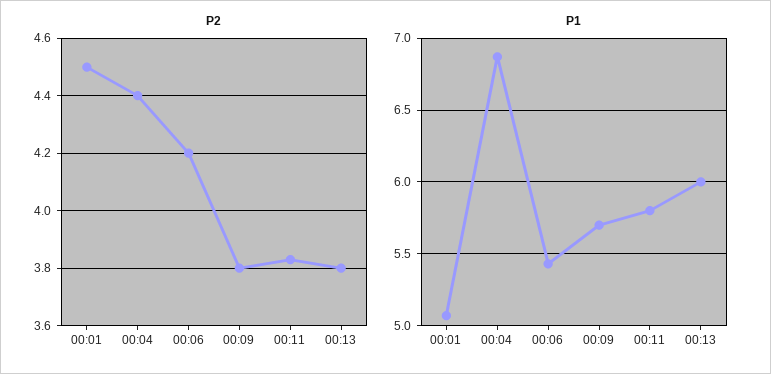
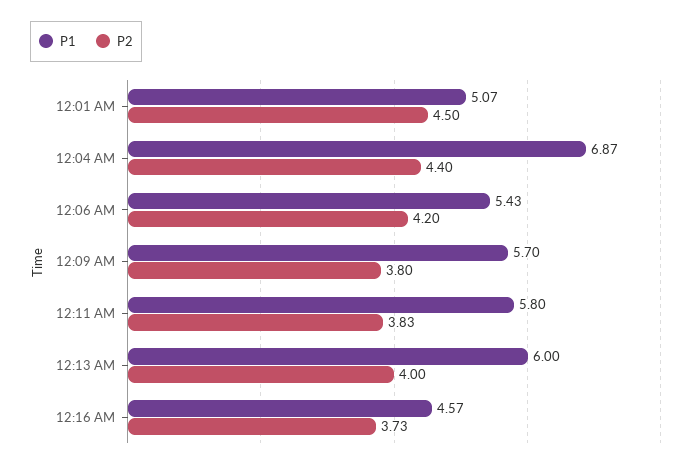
P2, 00:13: 3.8 -> 4
P1, 12:16 AM: none -> 4.57
P2, 12:16 AM: none -> 3.73

